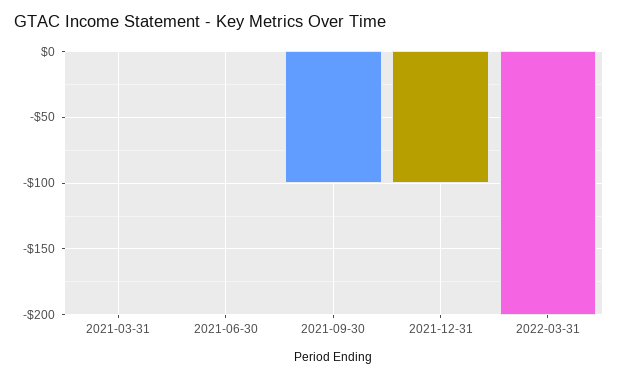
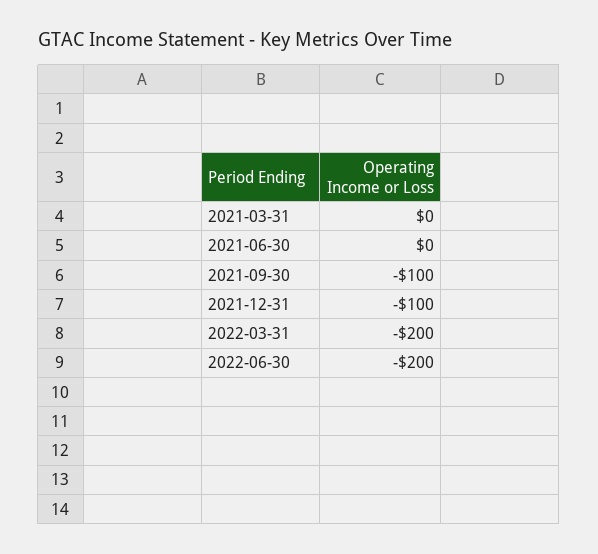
2022-06-30: none -> -200

